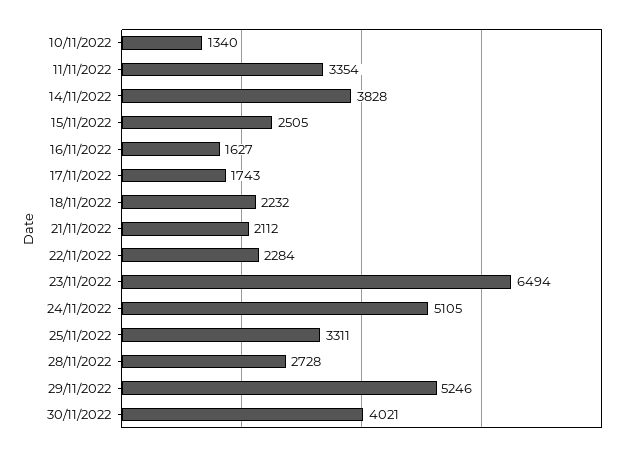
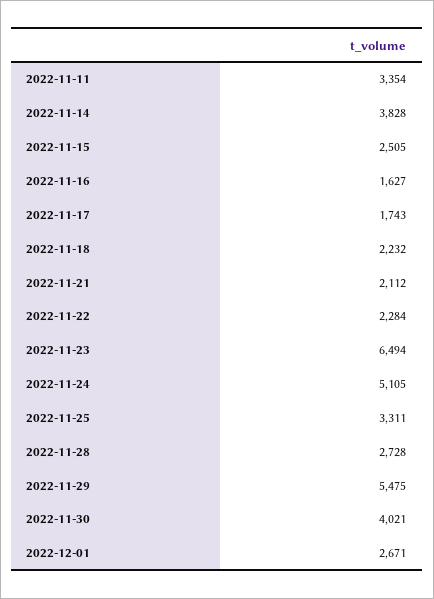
10/11/2022: 1340 -> none
29/11/2022: 5246 -> 5475
2022-12-01: none -> 2671

